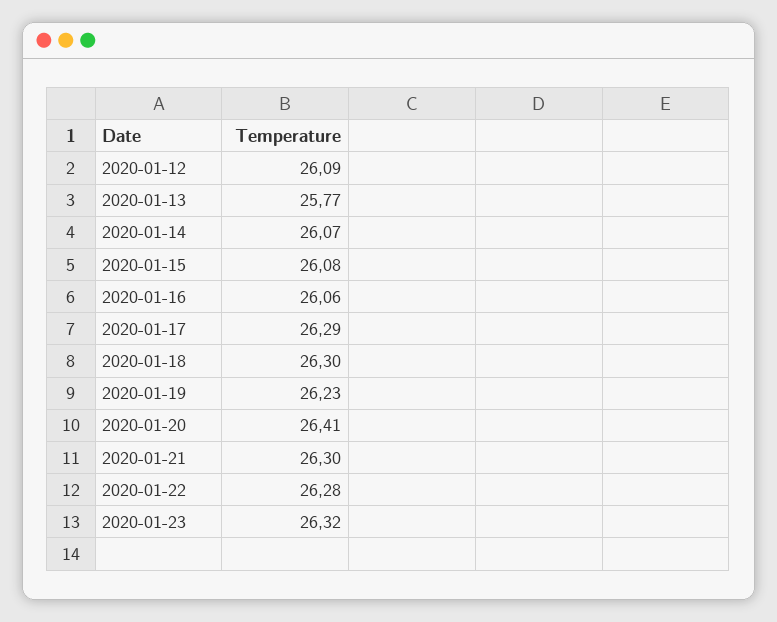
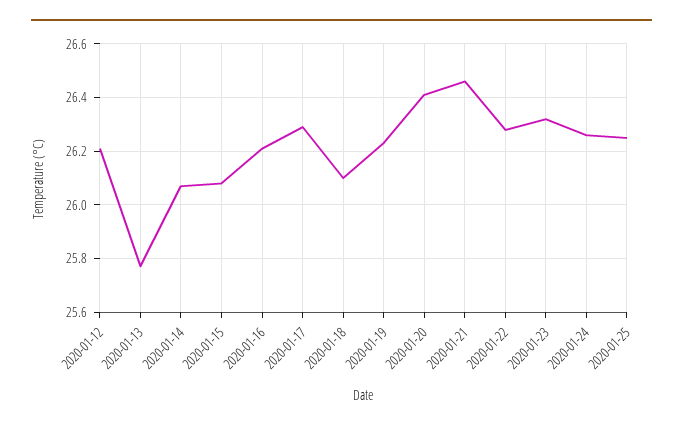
2020-01-12: 26.09 -> 26.2
2020-01-16: 26.06 -> 26.2
2020-01-18: 26.3 -> 26.1
2020-01-21: 26.3 -> 26.45
2020-01-24: none -> 26.25
2020-01-25: none -> 26.25

